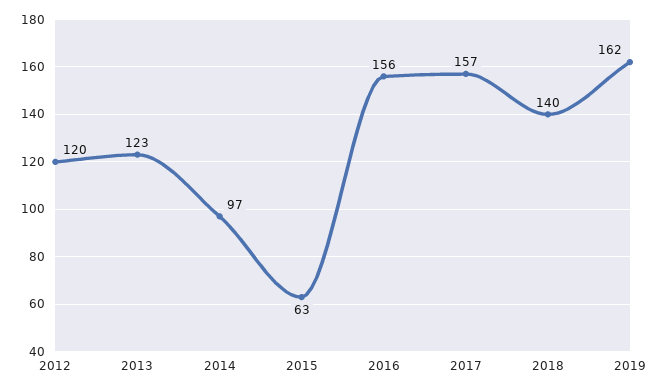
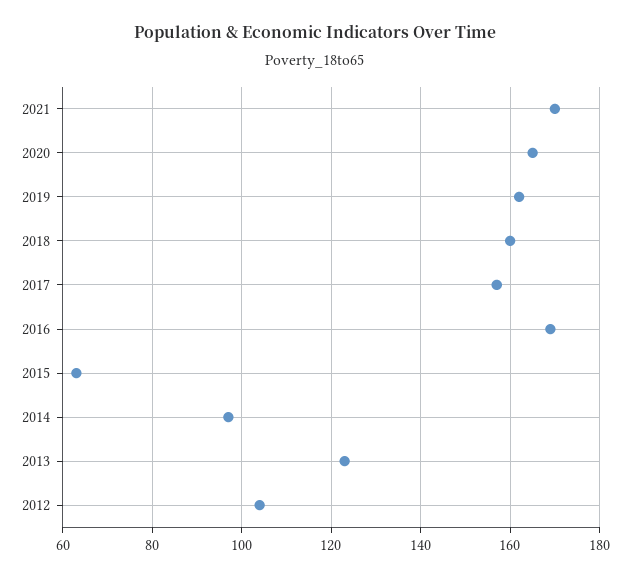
2012: 120 -> 105
2016: 156 -> 170
2018: 140 -> 160
2021: none -> 170
2020: none -> 165

